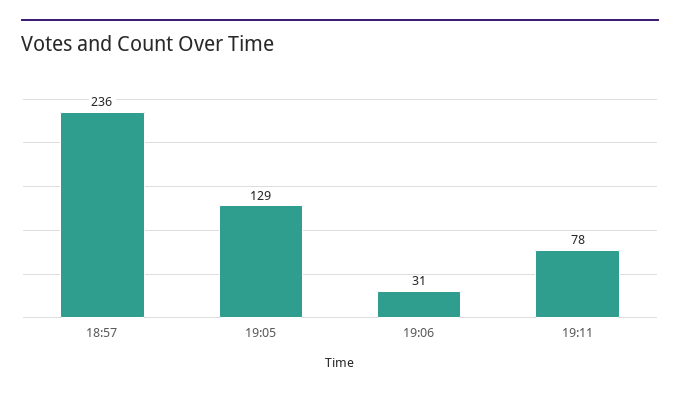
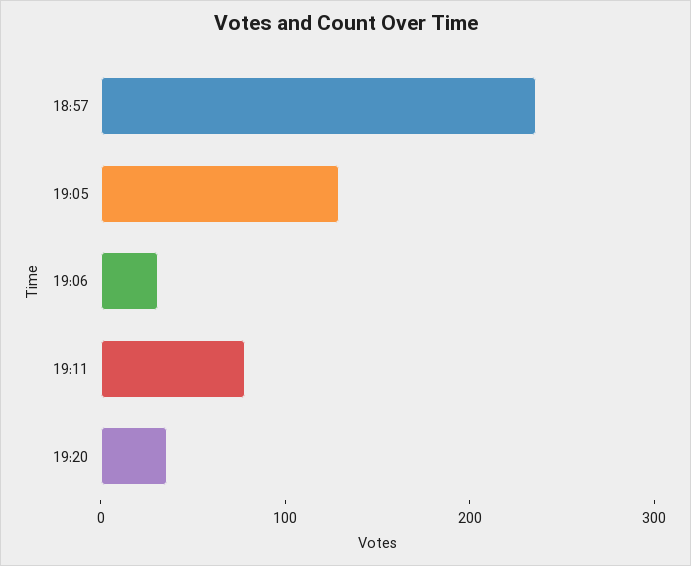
19:20: none -> 40

